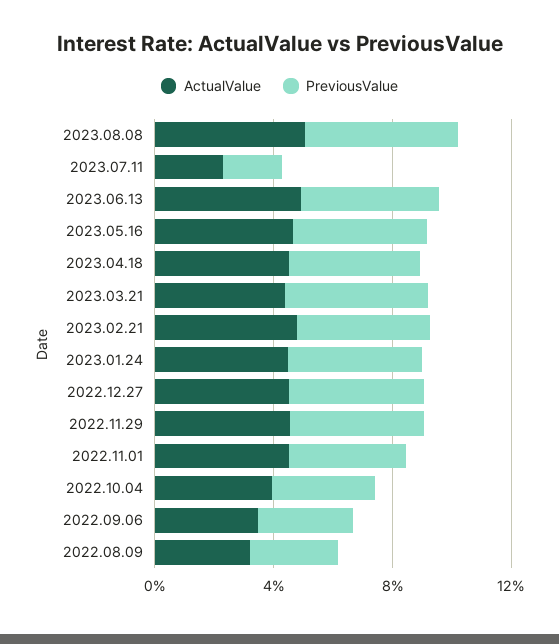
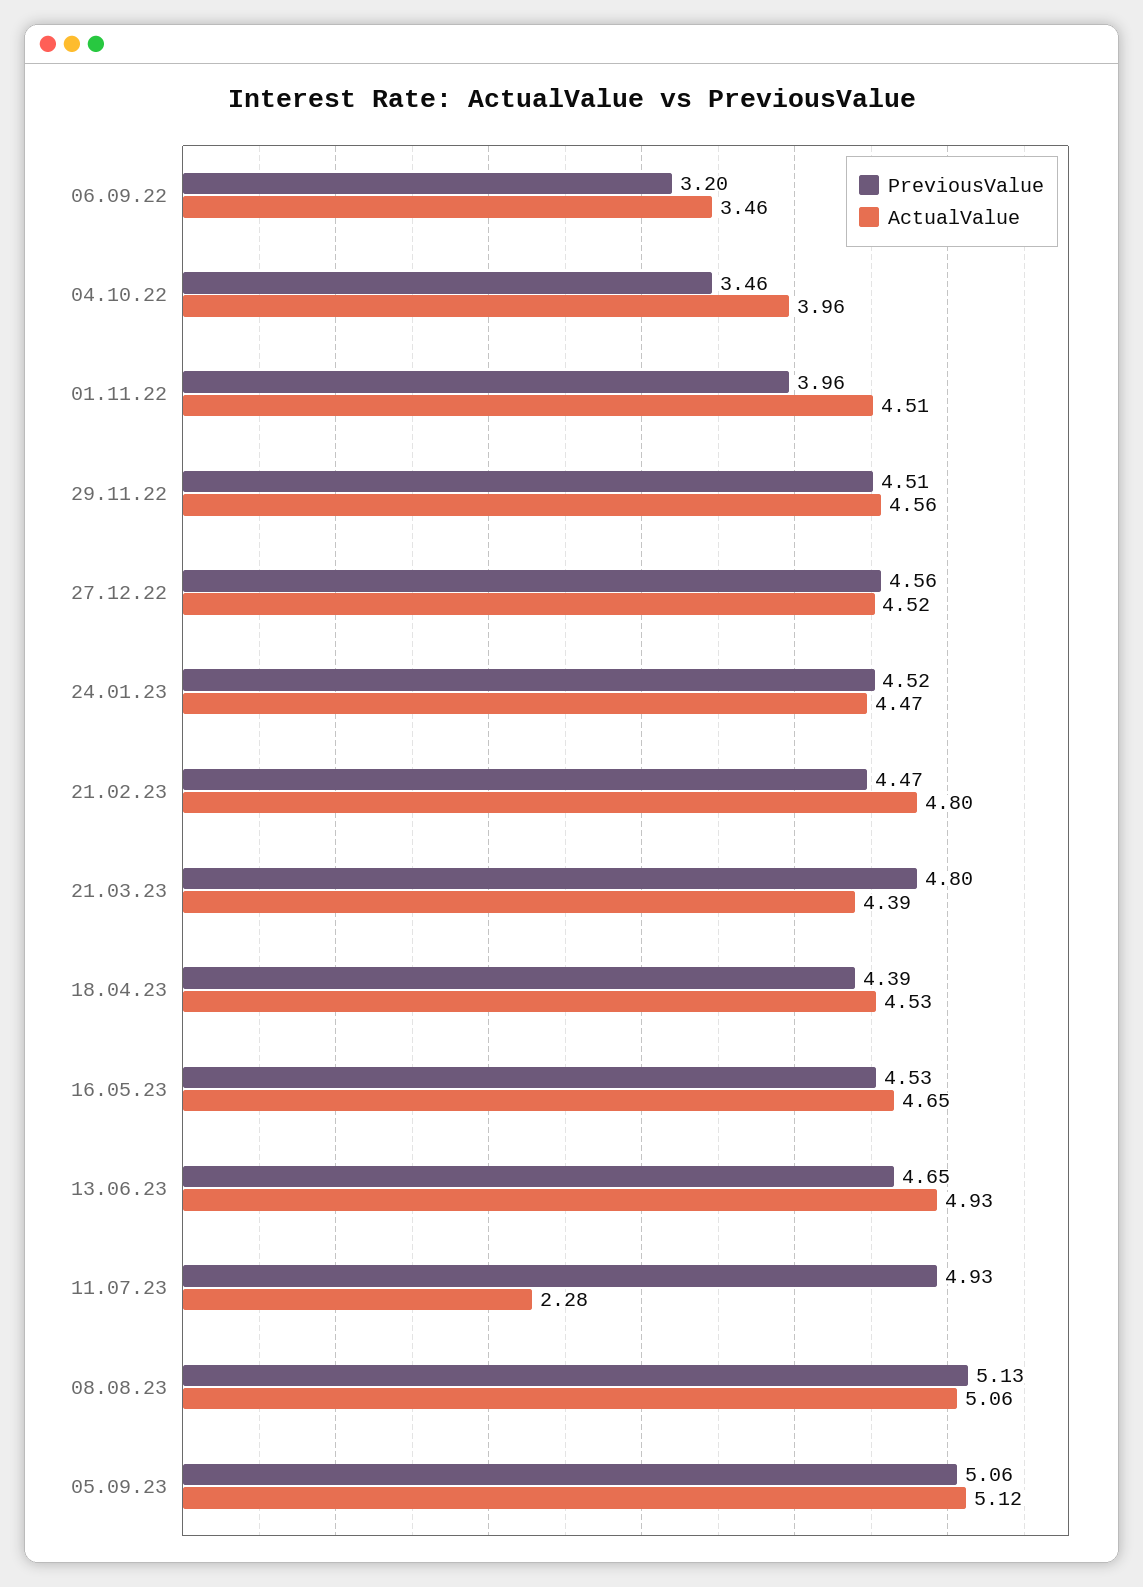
PreviousValue, 2023.07.11: 2 -> 4.93
ActualValue, 2022.08.09: 3 -> none
PreviousValue, 2022.08.09: 3 -> none
PreviousValue, 05.09.23: none -> 5.06
ActualValue, 05.09.23: none -> 5.12

